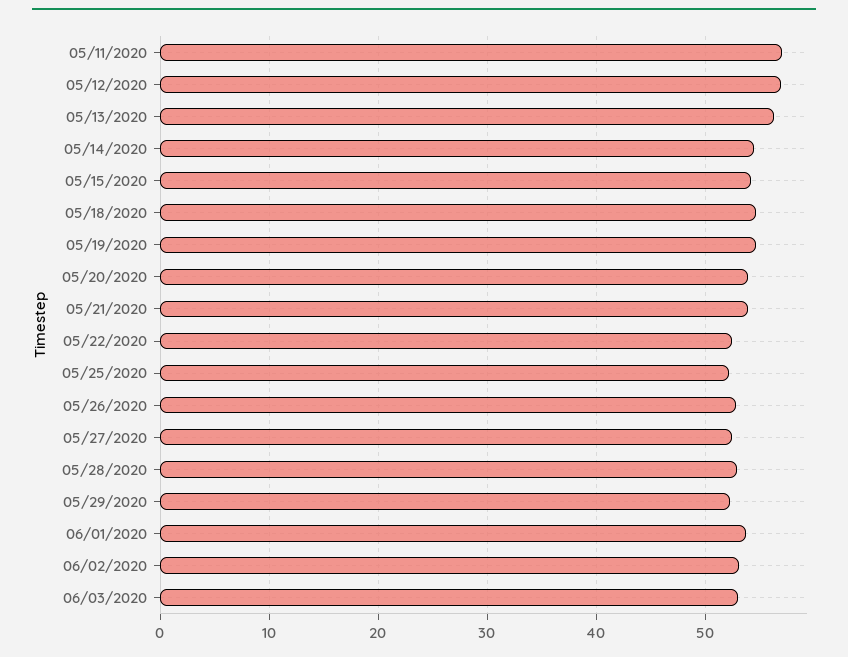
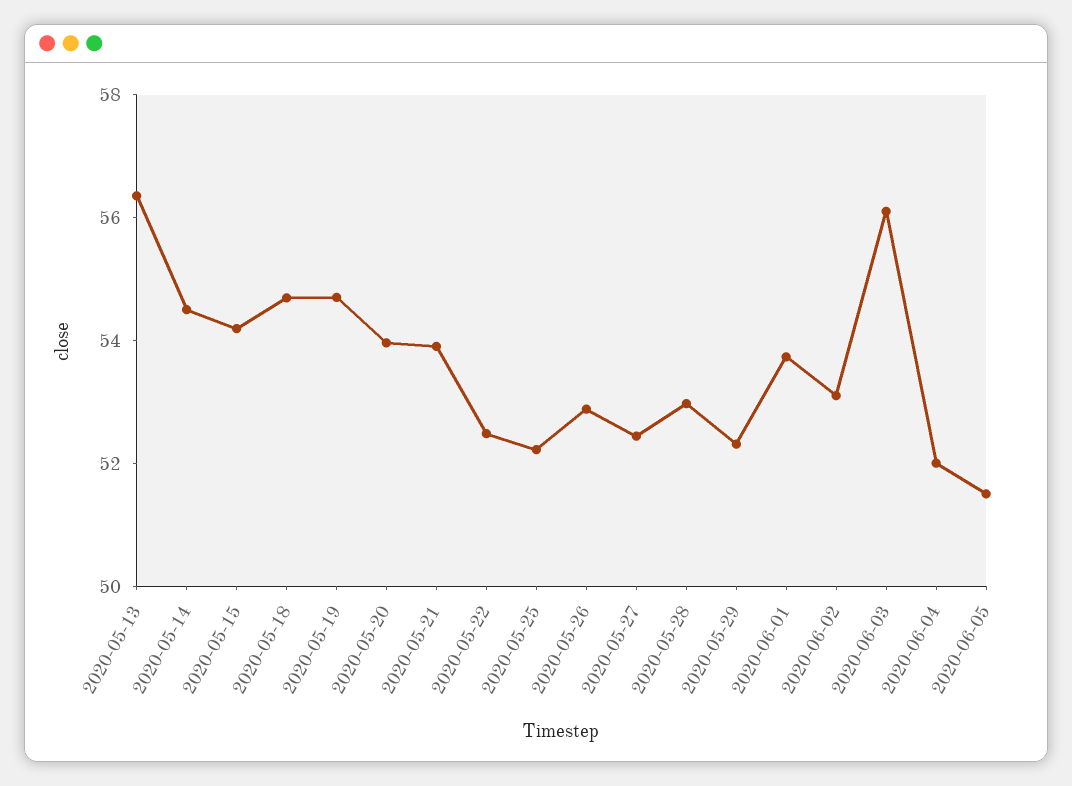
05/11/2020: 57 -> none
05/12/2020: 57 -> none
06/03/2020: 53 -> 56
2020-06-04: none -> 52
2020-06-05: none -> 51.5

